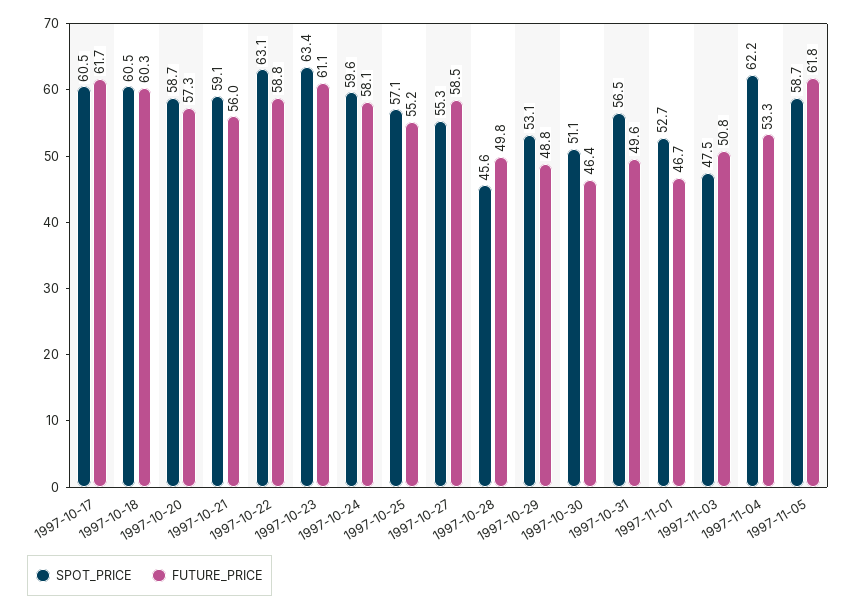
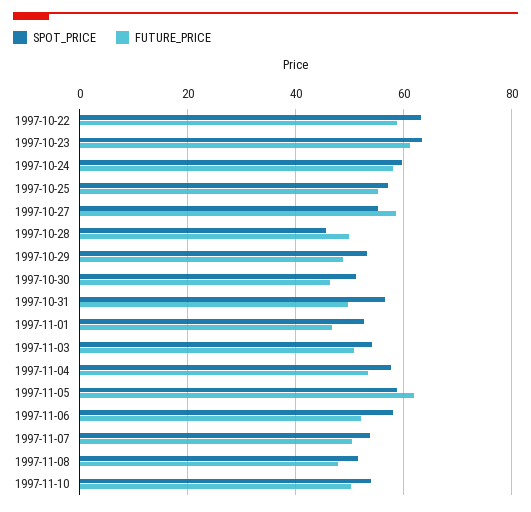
SPOT_PRICE, 1997-10-17: 60.5 -> none
FUTURE_PRICE, 1997-10-17: 61.7 -> none
SPOT_PRICE, 1997-10-18: 60.5 -> none
FUTURE_PRICE, 1997-10-18: 60.3 -> none
SPOT_PRICE, 1997-10-20: 58.7 -> none
FUTURE_PRICE, 1997-10-20: 57.3 -> none
SPOT_PRICE, 1997-10-21: 59.1 -> none
FUTURE_PRICE, 1997-10-21: 56 -> none
SPOT_PRICE, 1997-11-03: 47.5 -> 54
SPOT_PRICE, 1997-11-04: 62.2 -> 58
SPOT_PRICE, 1997-11-06: none -> 58
FUTURE_PRICE, 1997-11-06: none -> 52
SPOT_PRICE, 1997-11-07: none -> 54
FUTURE_PRICE, 1997-11-07: none -> 50
SPOT_PRICE, 1997-11-08: none -> 52
FUTURE_PRICE, 1997-11-08: none -> 48
SPOT_PRICE, 1997-11-10: none -> 54
FUTURE_PRICE, 1997-11-10: none -> 50

